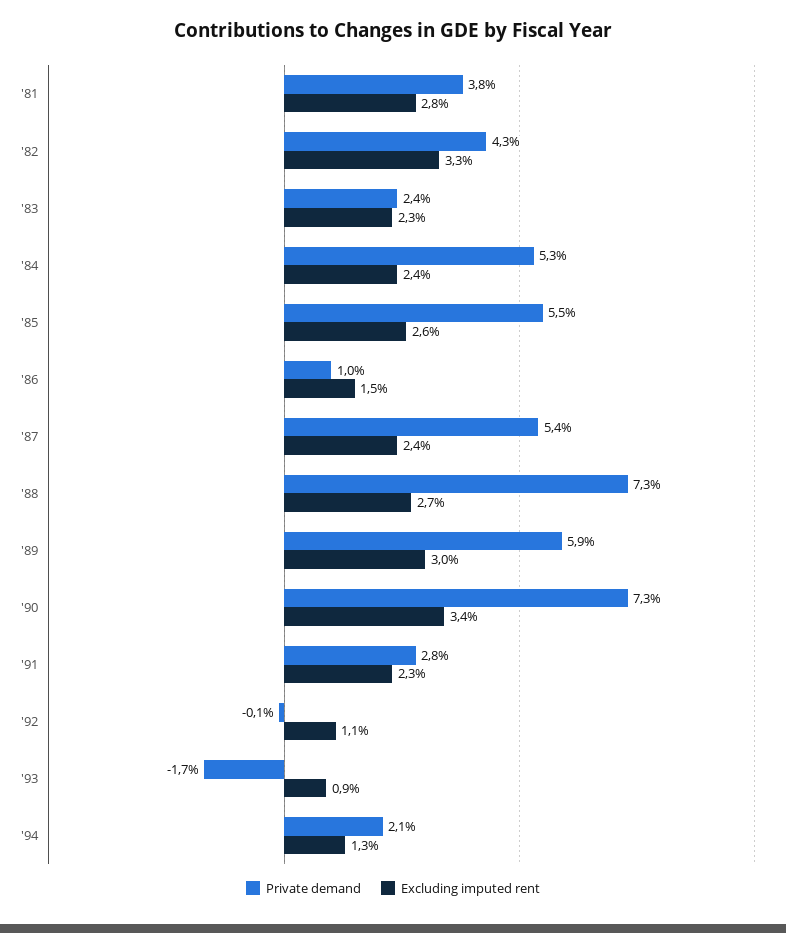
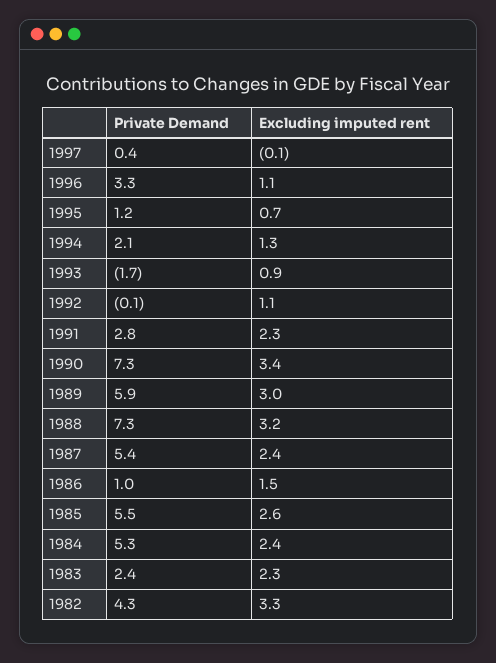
Private demand, '81: 3.8 -> none
Excluding imputed rent, '81: 2.8 -> none
Excluding imputed rent, '88: 2.7 -> 3.2
Private demand, 1997: none -> 0.4
Excluding imputed rent, 1997: none -> -0.1
Private demand, 1996: none -> 3.3
Excluding imputed rent, 1996: none -> 1.1
Private demand, 1995: none -> 1.2
Excluding imputed rent, 1995: none -> 0.7

